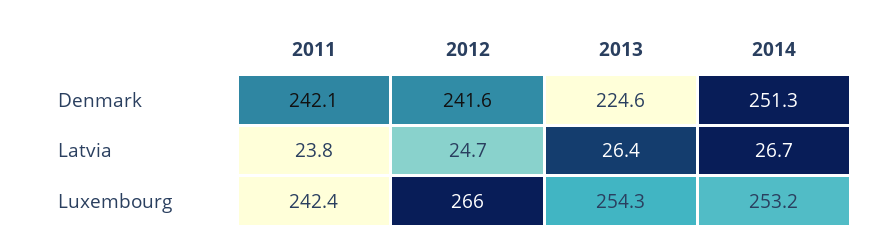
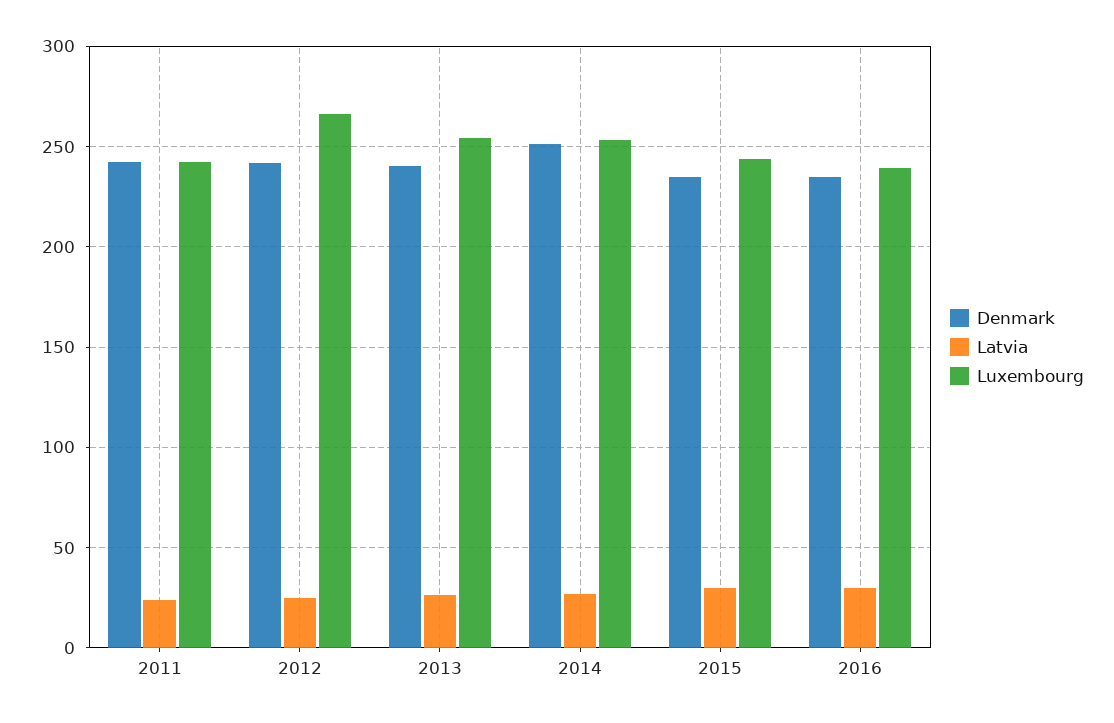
Denmark, 2013: 224.6 -> 240
Denmark, 2015: none -> 235
Latvia, 2015: none -> 30
Luxembourg, 2015: none -> 245
Denmark, 2016: none -> 235
Latvia, 2016: none -> 30
Luxembourg, 2016: none -> 240

